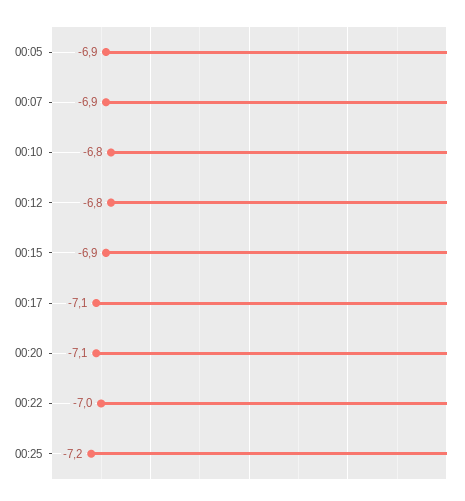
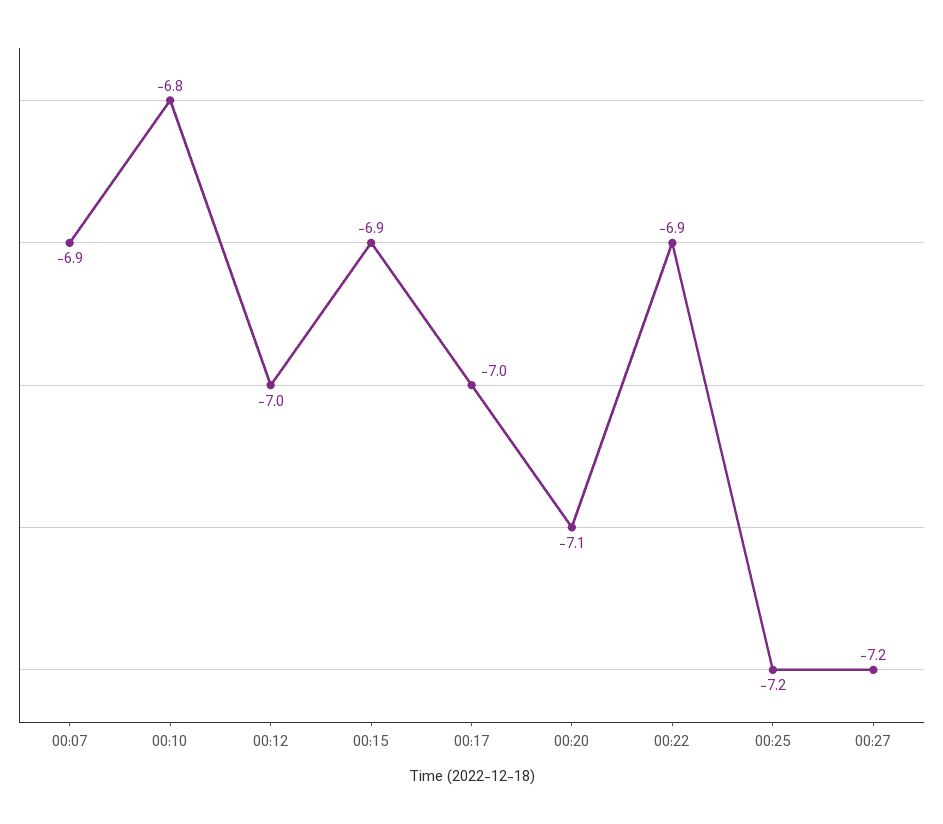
00:05: -6.9 -> none
00:12: -6.8 -> -7
00:17: -7.1 -> -7
00:22: -7 -> -6.9
00:27: none -> -7.2

